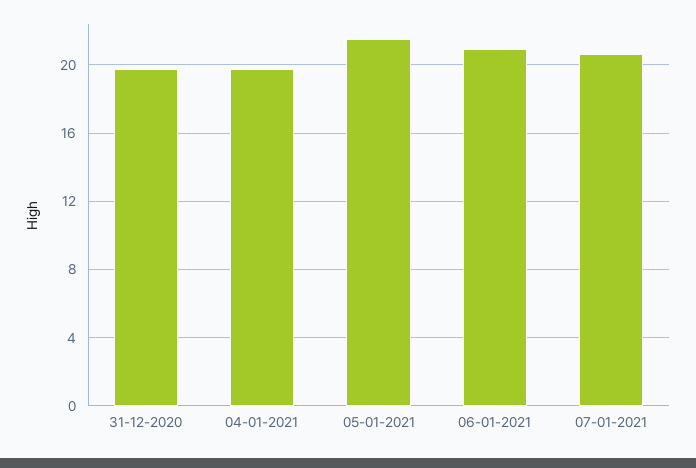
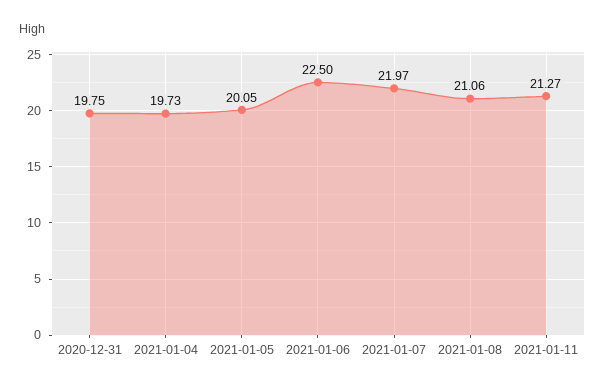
05-01-2021: 21.5 -> 20.05
06-01-2021: 21 -> 22.5
07-01-2021: 20.5 -> 21.97
2021-01-08: none -> 21.06
2021-01-11: none -> 21.27

